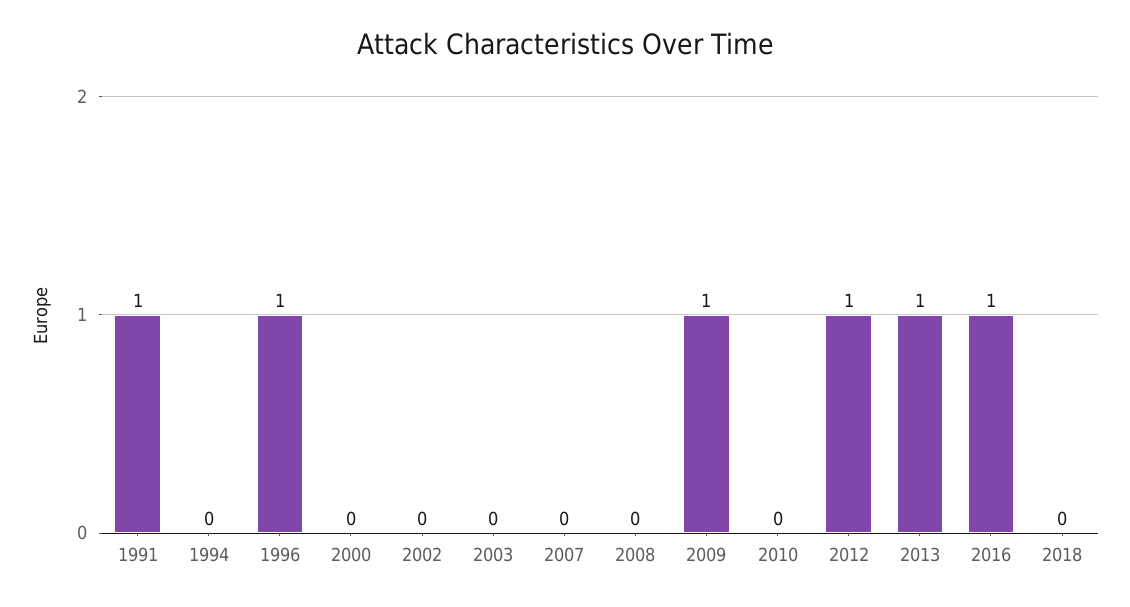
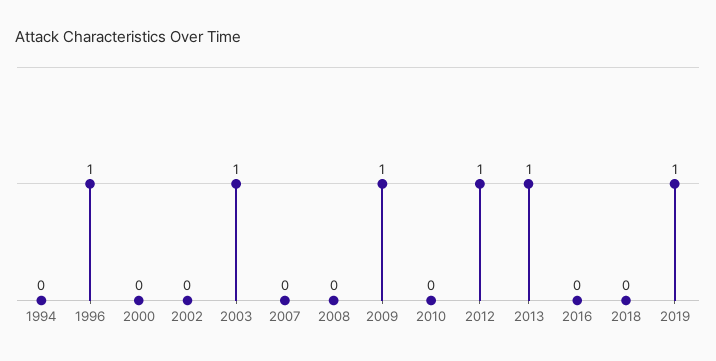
1991: 1 -> none
2003: 0 -> 1
2016: 1 -> 0
2019: none -> 1

